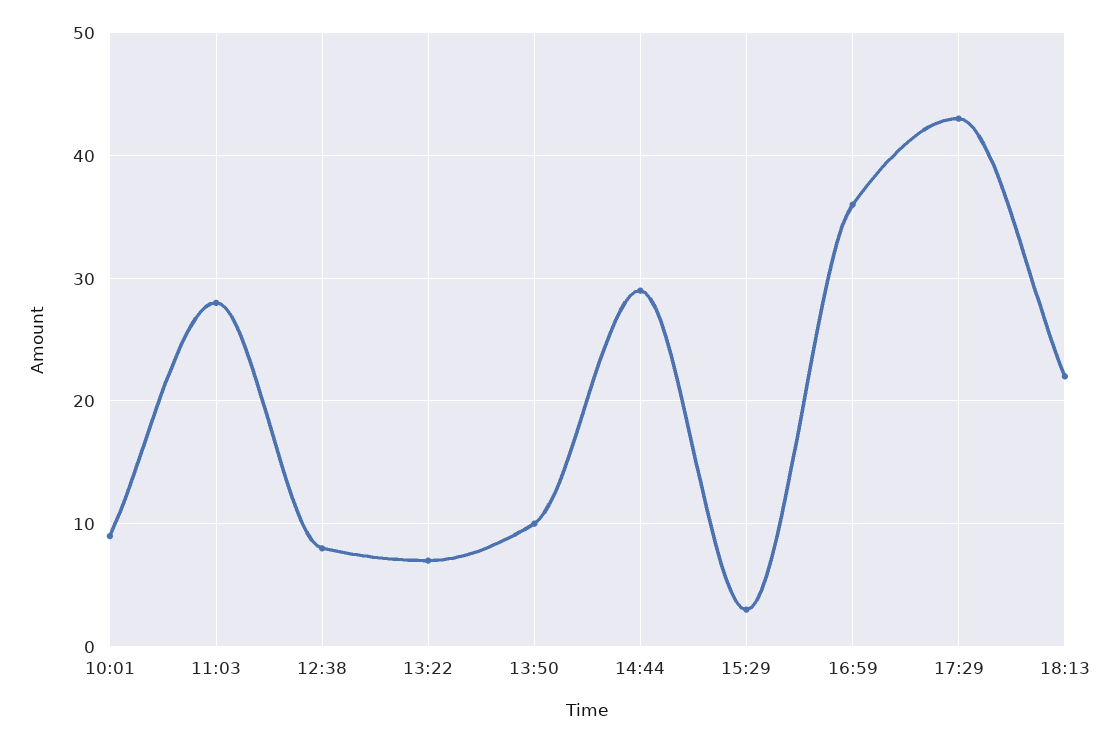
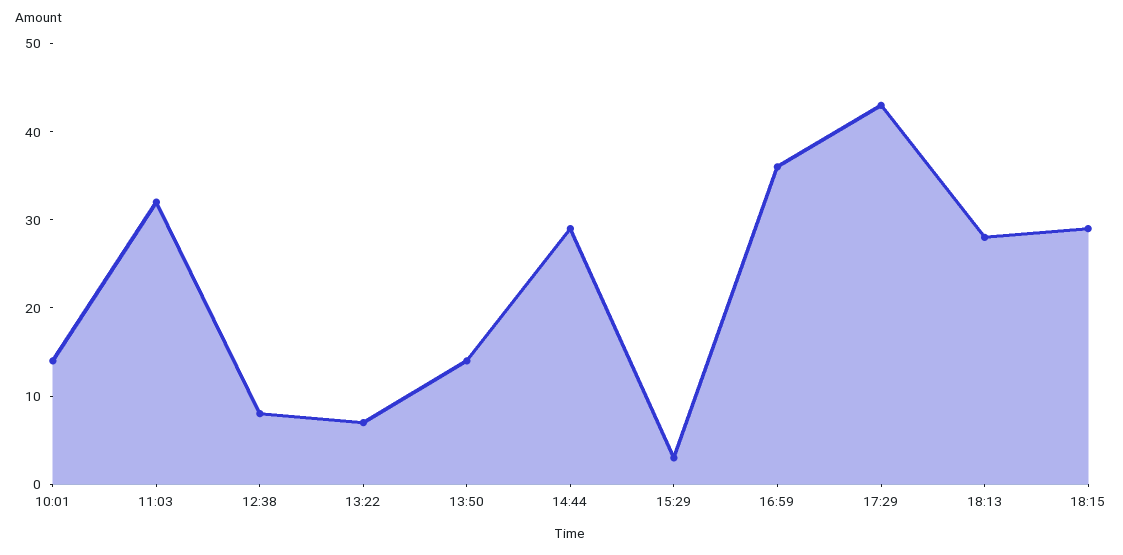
10:01: 9 -> 14
11:03: 28 -> 32
13:50: 10 -> 14
18:13: 22 -> 28
18:15: none -> 29

